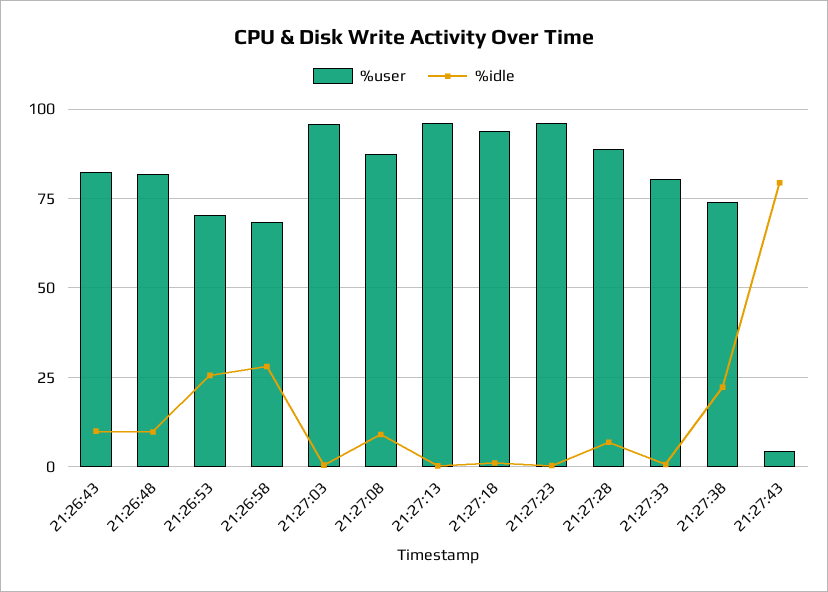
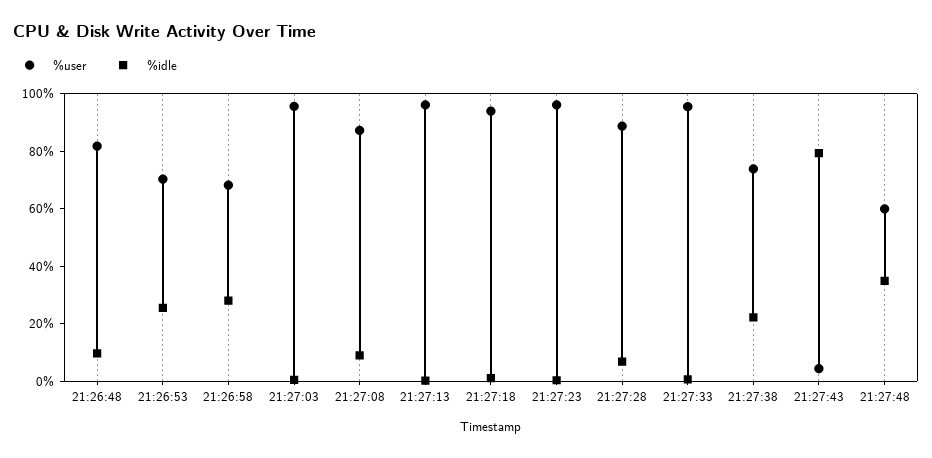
%user, 21:26:43: 82.5 -> none
%idle, 21:26:43: 10 -> none
%user, 21:27:33: 80 -> 95
%user, 21:27:48: none -> 60
%idle, 21:27:48: none -> 35

